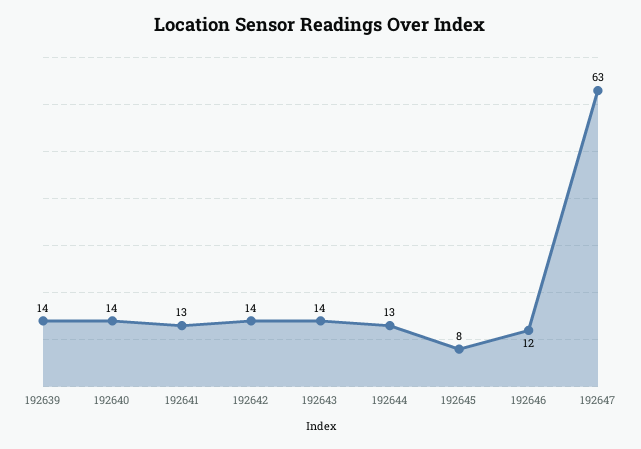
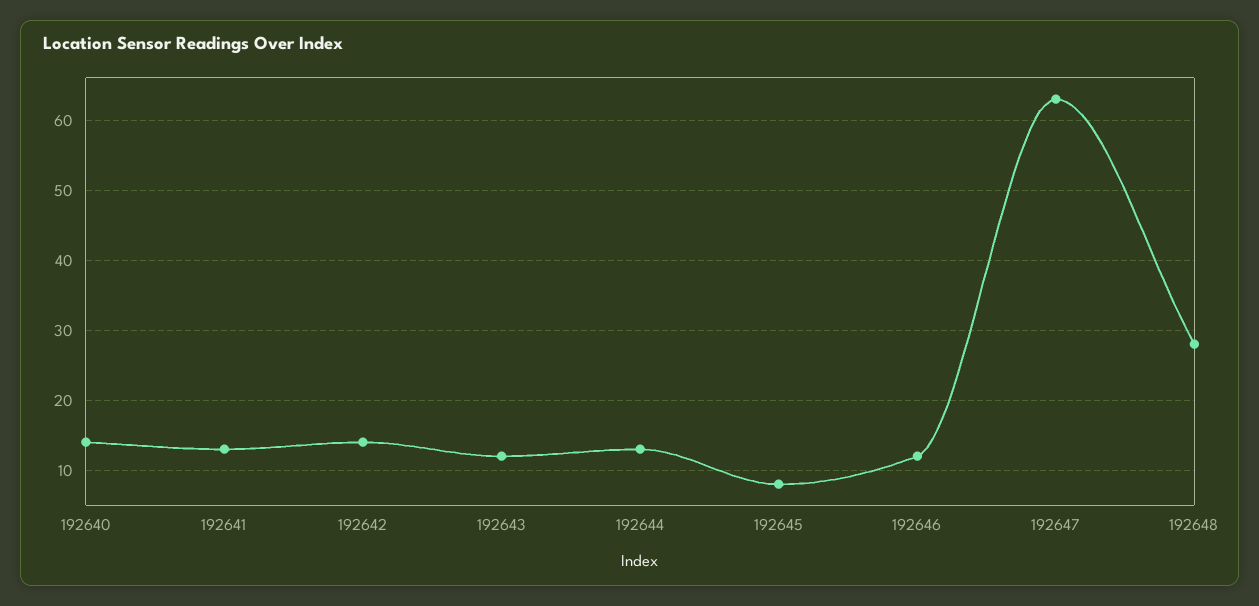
192639: 14 -> none
192643: 14 -> 12
192648: none -> 28

